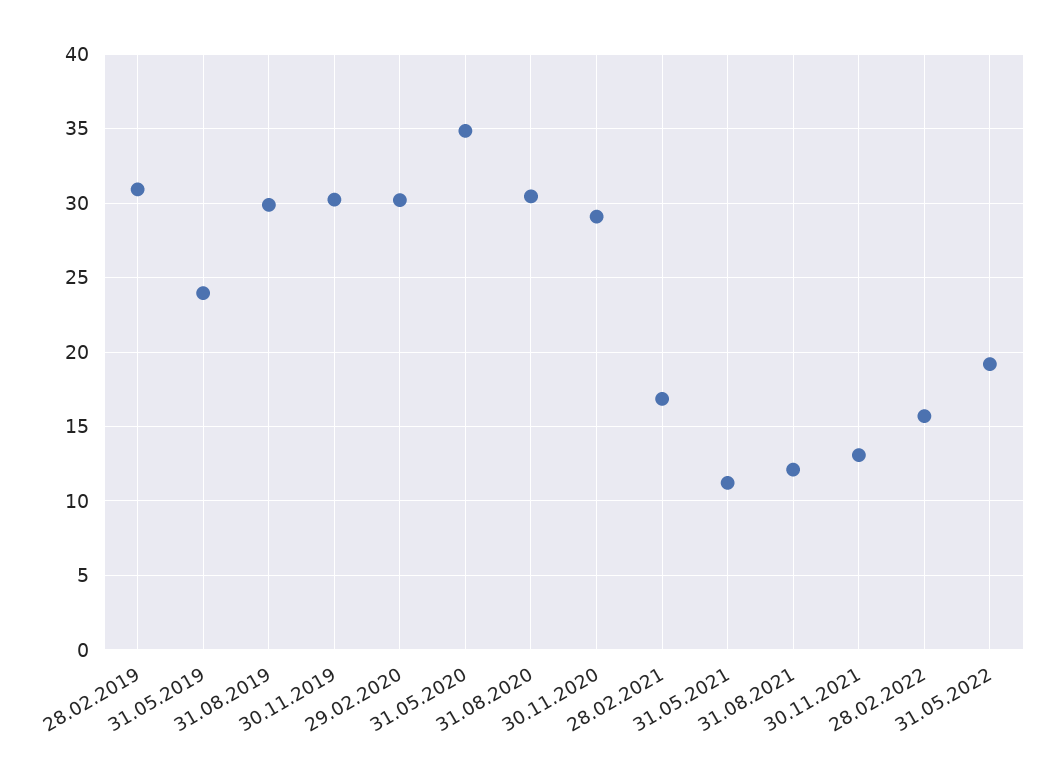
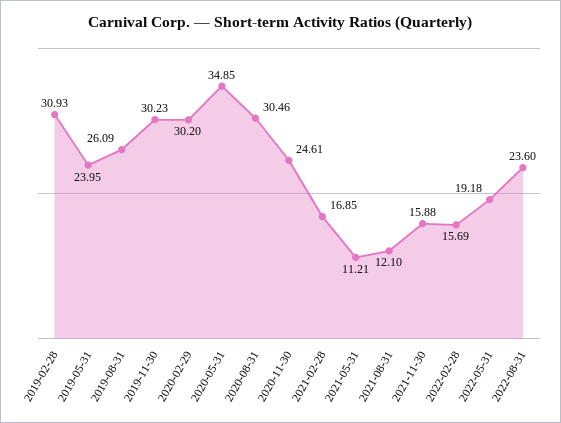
31.08.2019: 30 -> 26.09
30.11.2020: 29 -> 24.61
30.11.2021: 13 -> 15.88
2022-08-31: none -> 23.6

